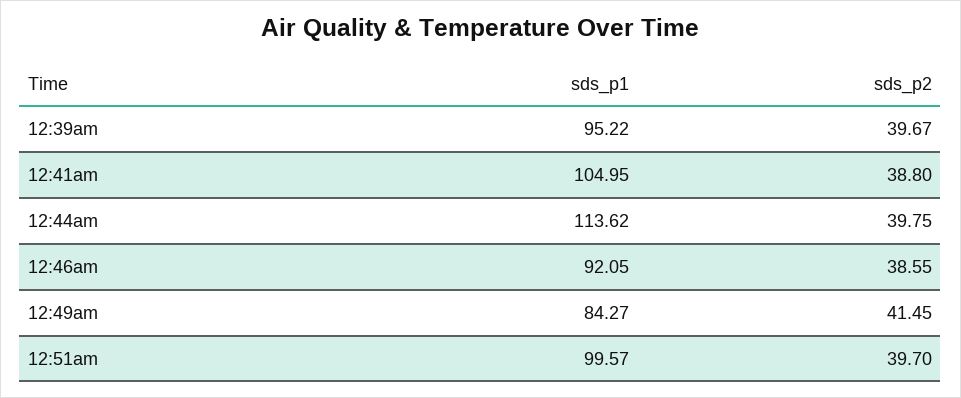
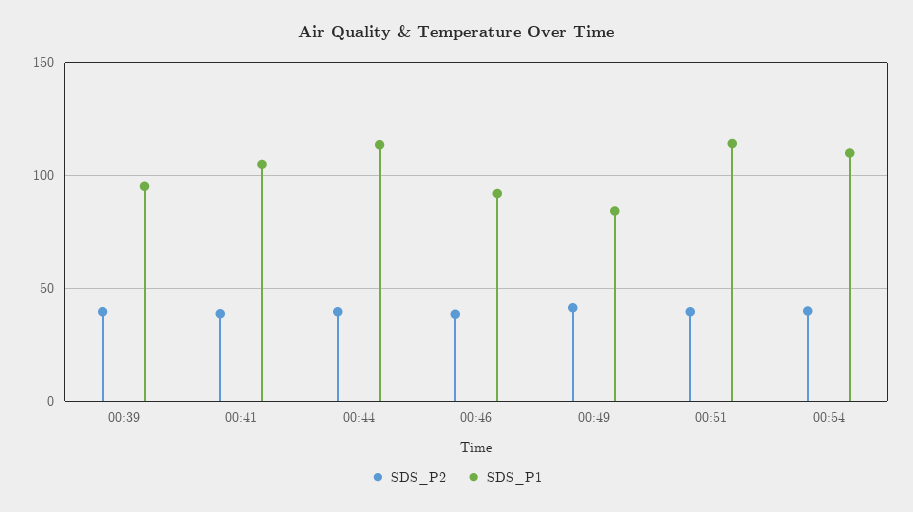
sds_p1, 12:51am: 99.57 -> 115
sds_p2, 00:54: none -> 40
sds_p1, 00:54: none -> 110

